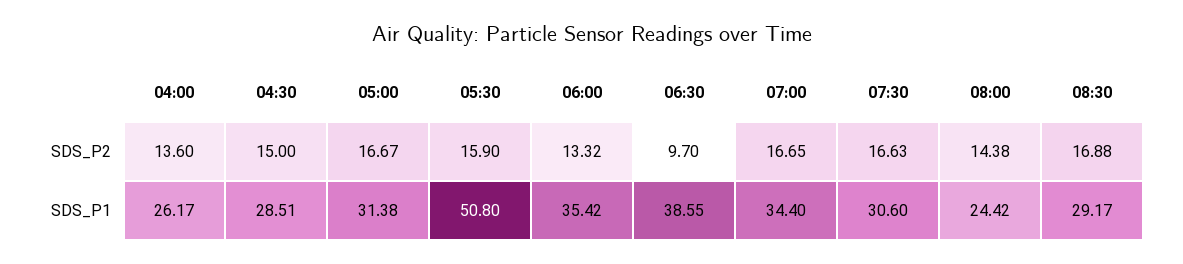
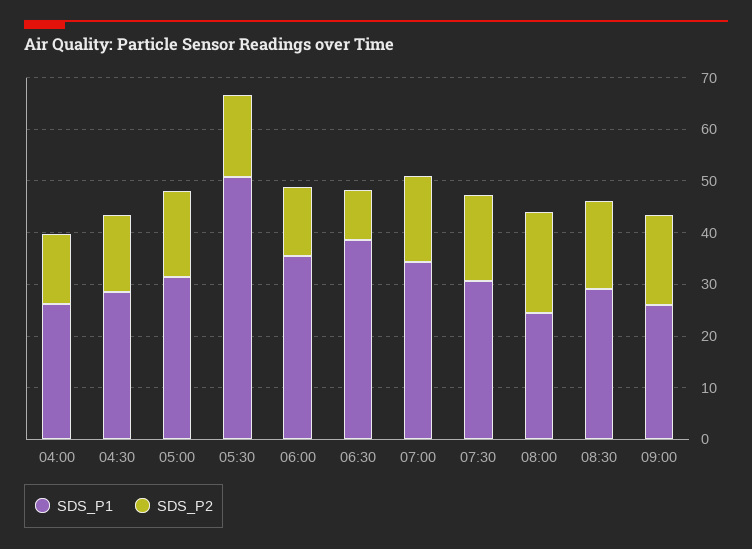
SDS_P2, 08:00: 14.38 -> 20
SDS_P1, 09:00: none -> 26
SDS_P2, 09:00: none -> 18

